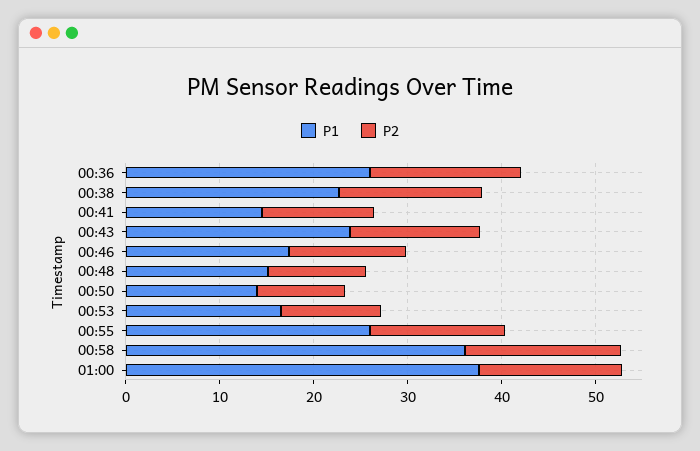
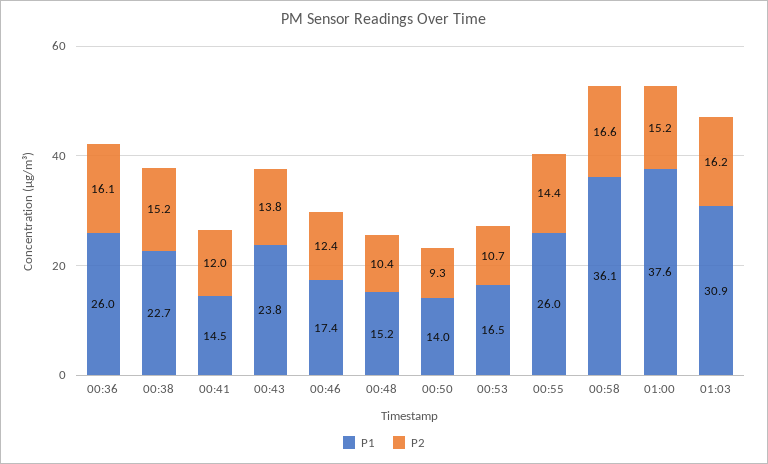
P1, 01:03: none -> 30.9
P2, 01:03: none -> 16.2

